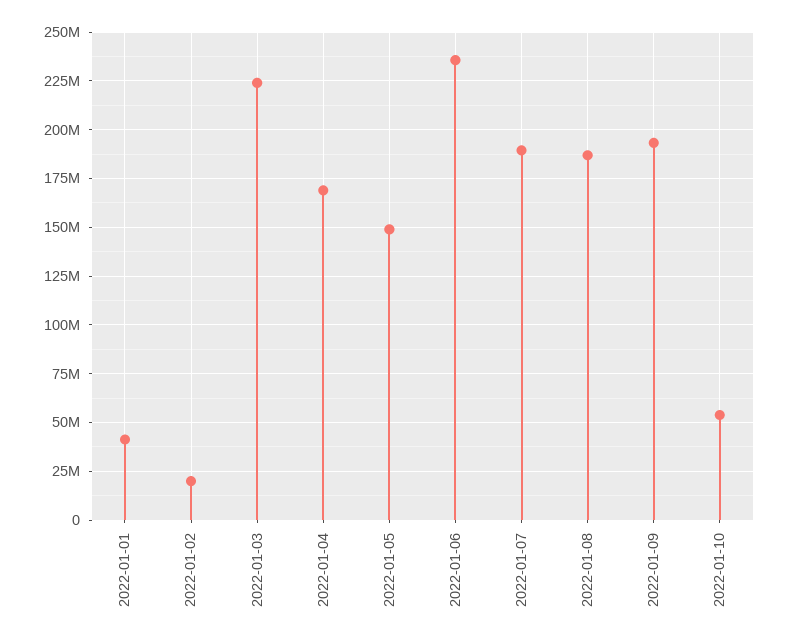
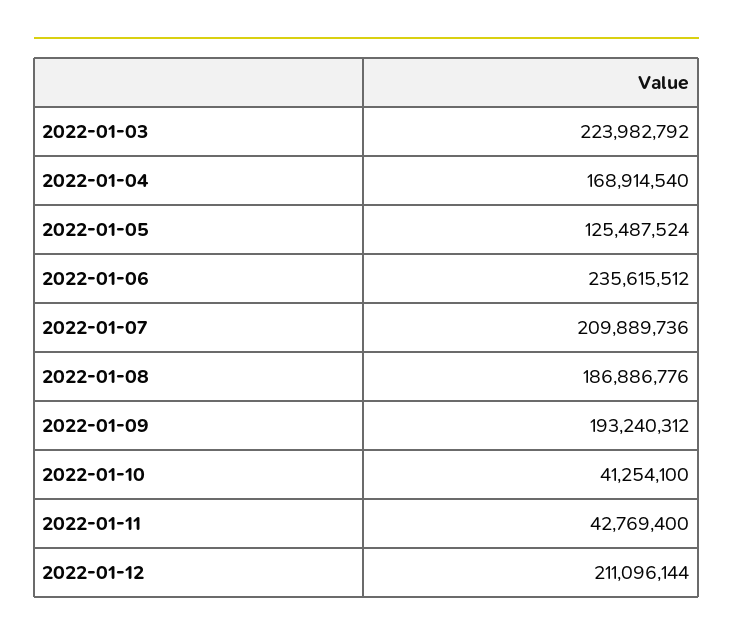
2022-01-01: 40000000 -> none
2022-01-02: 20000000 -> none
2022-01-05: 150000000 -> 125487524
2022-01-07: 190000000 -> 209889736
2022-01-10: 55000000 -> 41254100
2022-01-11: none -> 42769400
2022-01-12: none -> 211096144

